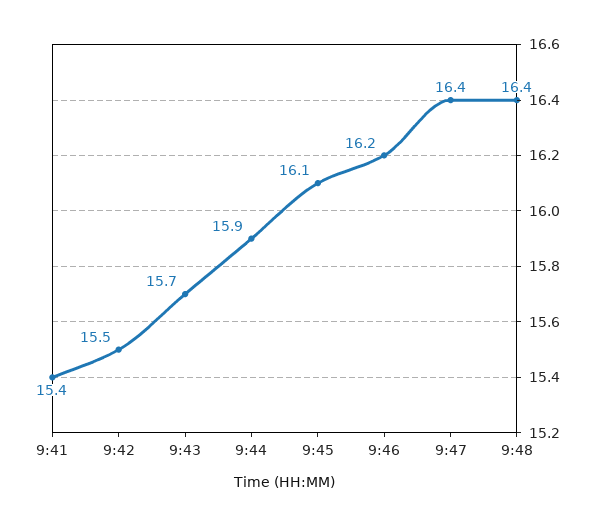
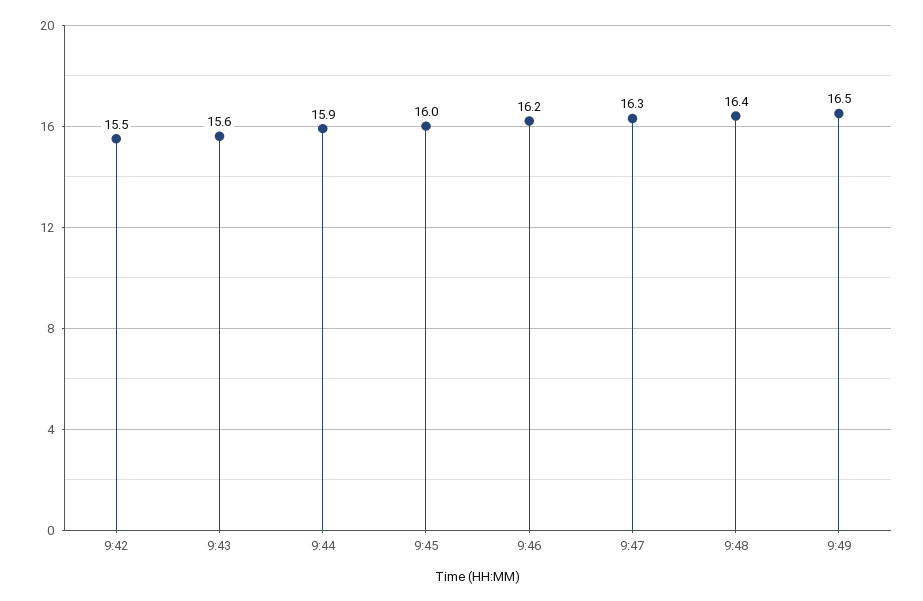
9:41: 15.4 -> none
9:43: 15.7 -> 15.6
9:45: 16.1 -> 16
9:47: 16.4 -> 16.3
9:49: none -> 16.5

